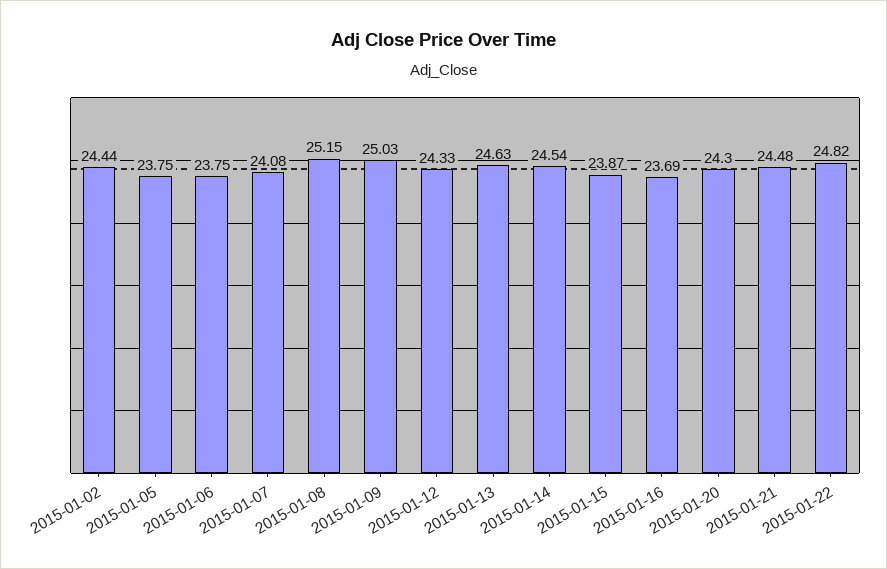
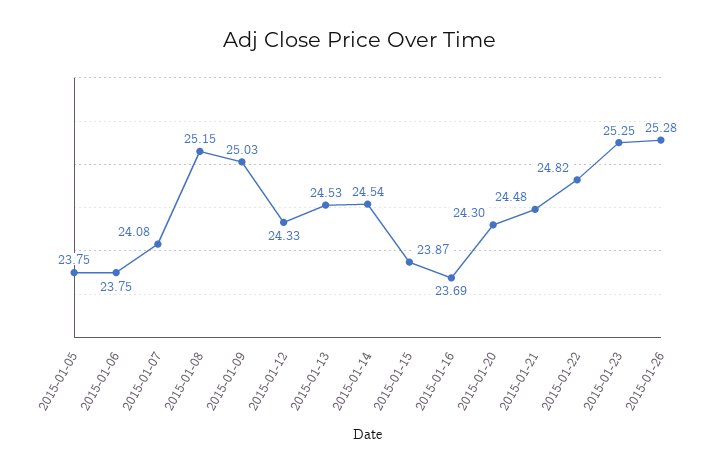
2015-01-02: 24.44 -> none
2015-01-13: 24.63 -> 24.53
2015-01-23: none -> 25.25
2015-01-26: none -> 25.28

